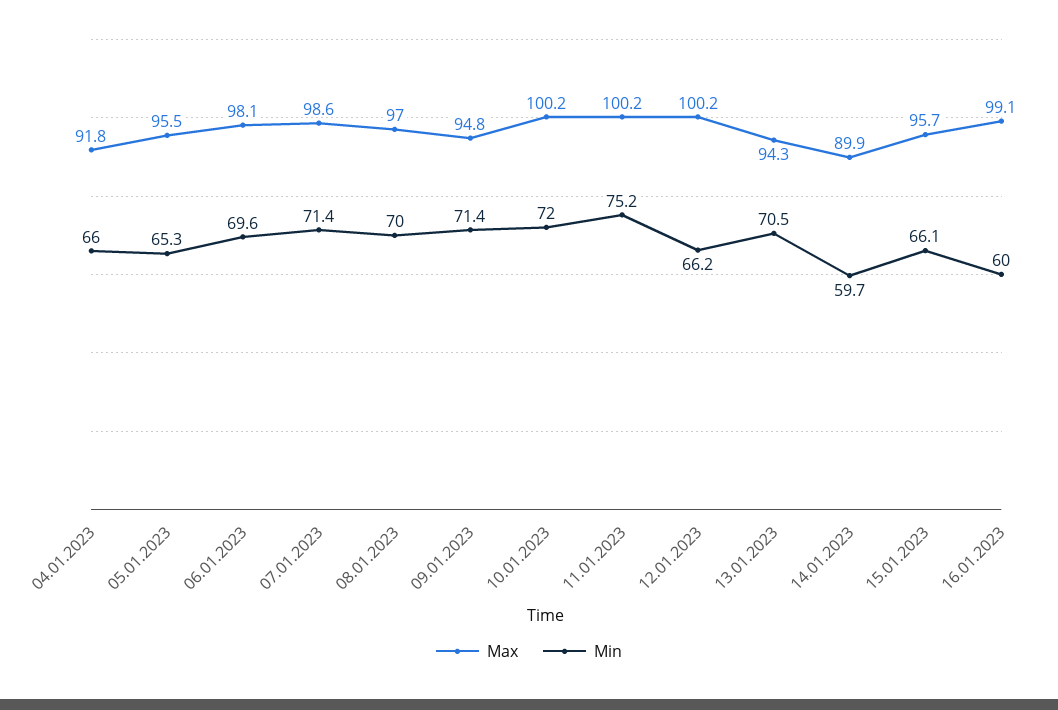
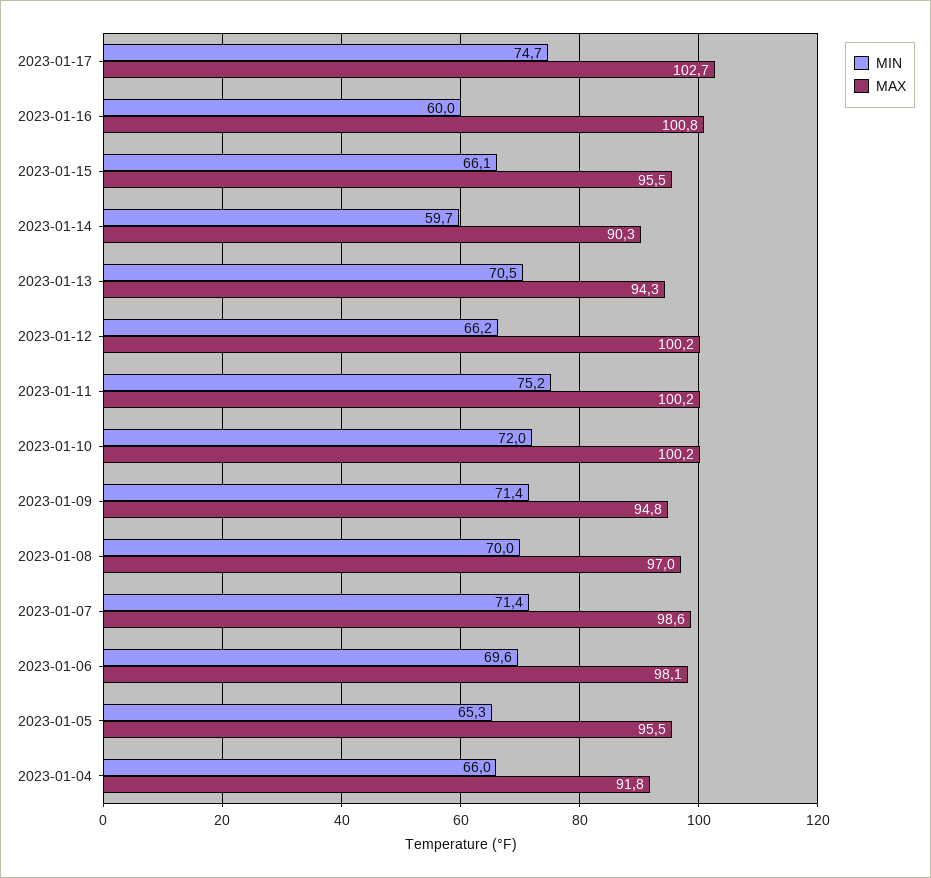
Max, 14.01.2023: 89.9 -> 90.3
Max, 15.01.2023: 95.7 -> 95.5
Max, 16.01.2023: 99.1 -> 100.8
Min, 2023-01-17: none -> 74.7
Max, 2023-01-17: none -> 102.7

